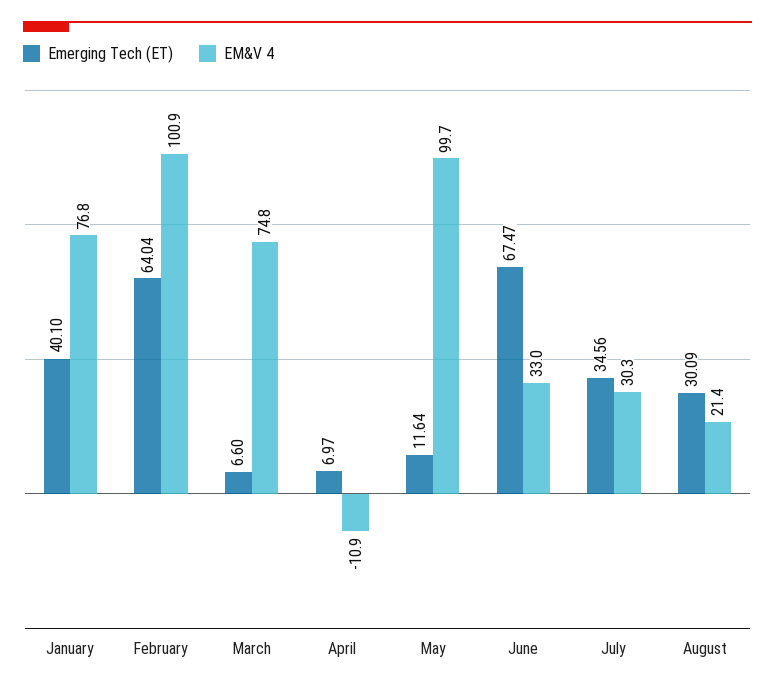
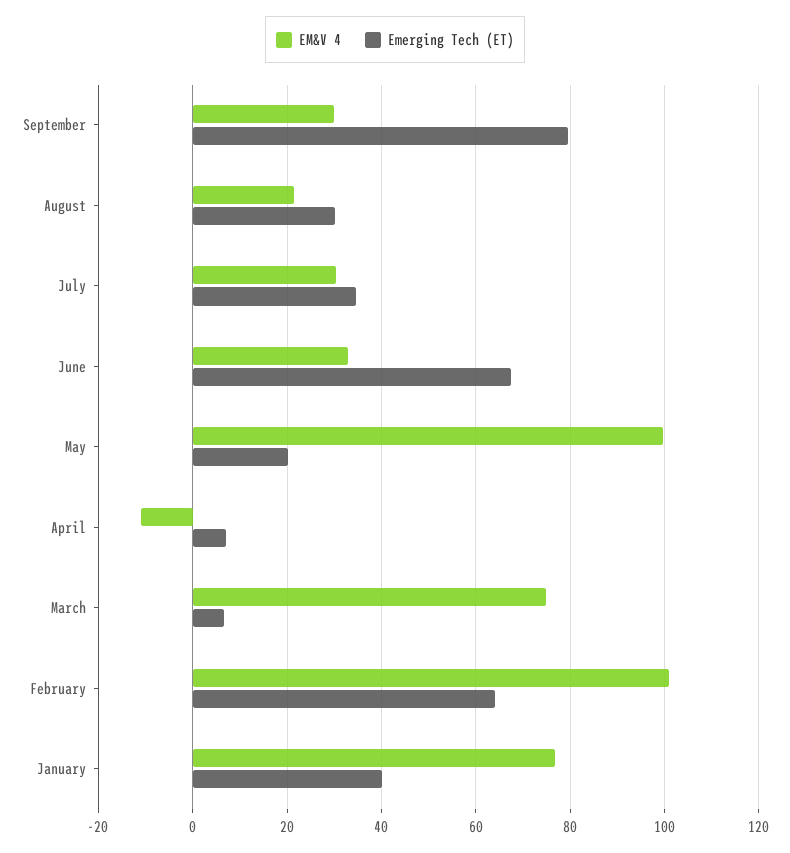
Emerging Tech (ET), May: 11.64 -> 20
EM&V 4, September: none -> 30
Emerging Tech (ET), September: none -> 80

